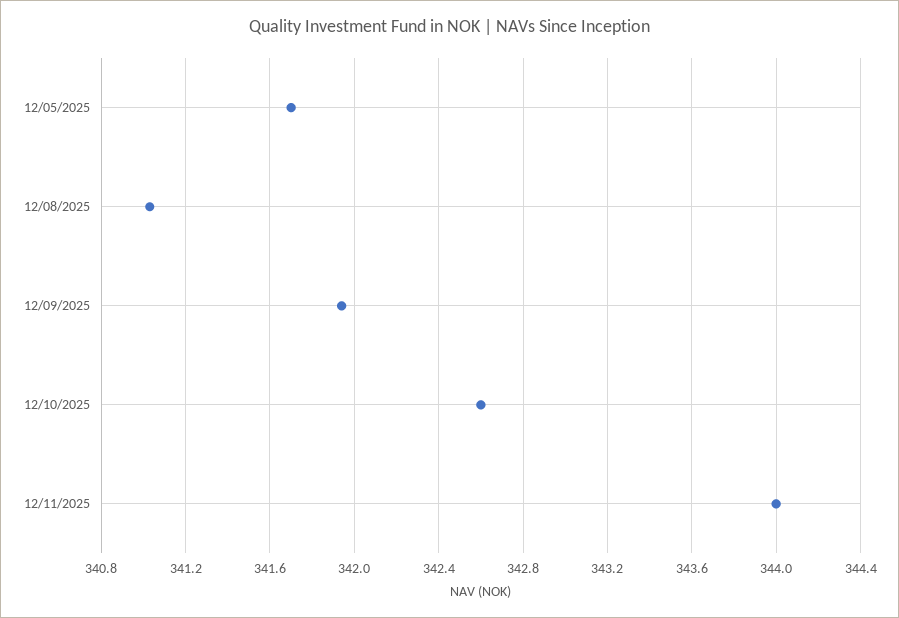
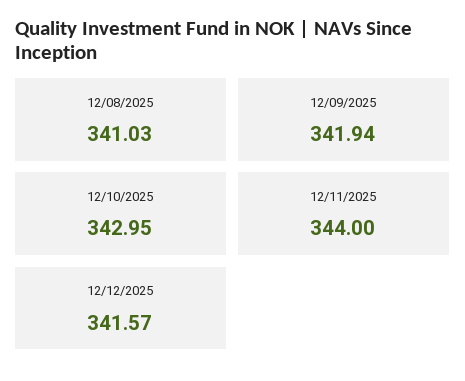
12/05/2025: 341.7 -> none
12/10/2025: 342.6 -> 342.95
12/12/2025: none -> 341.57

